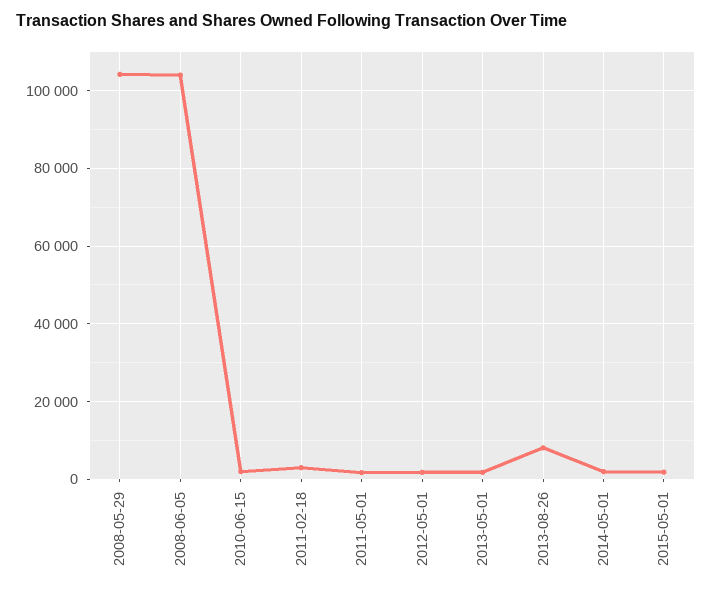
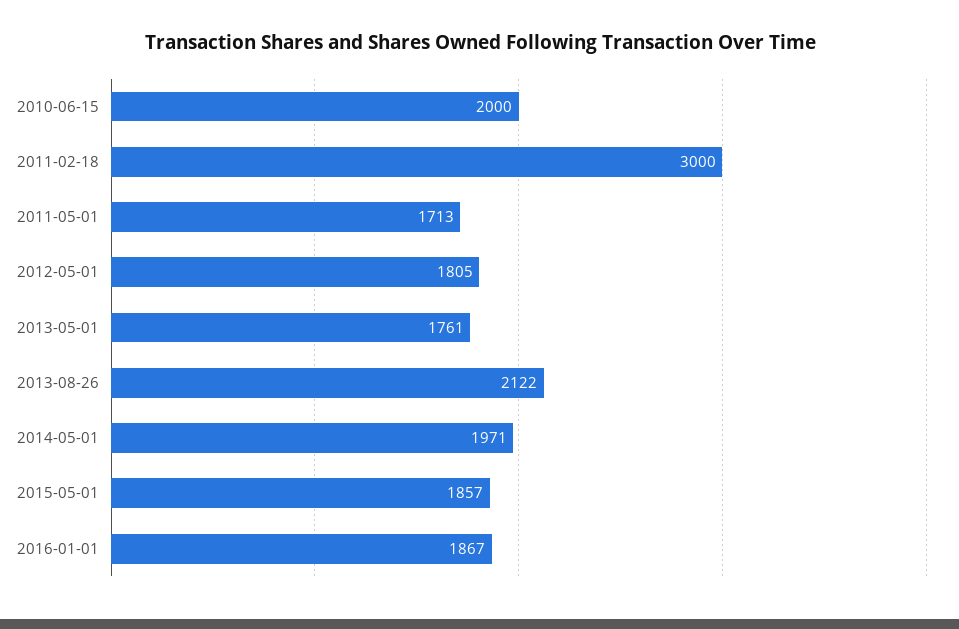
2008-05-29: 104000 -> none
2008-06-05: 104000 -> none
2013-08-26: 8000 -> 2122
2016-01-01: none -> 1867

